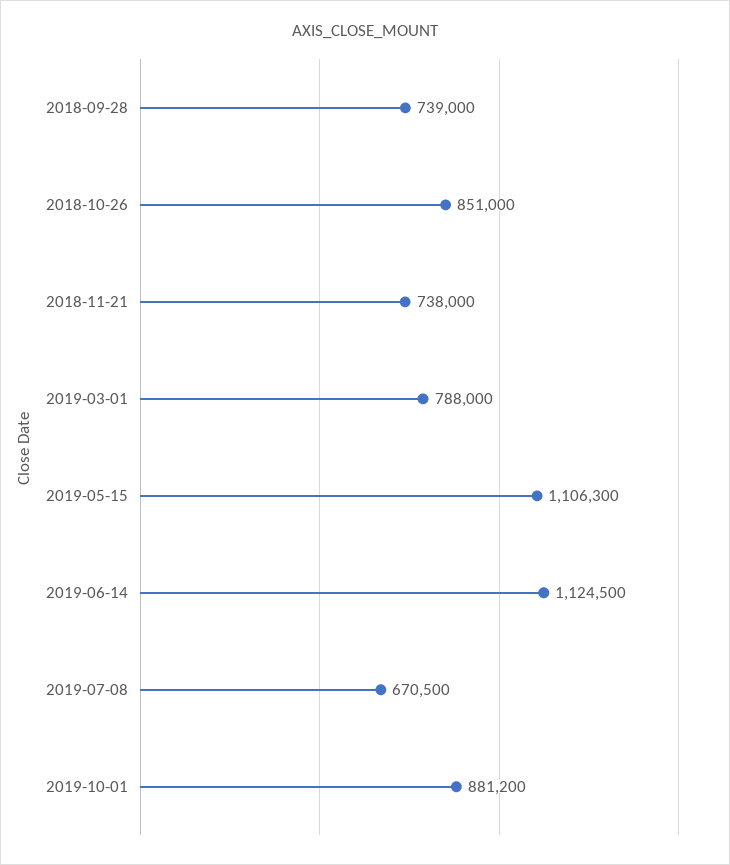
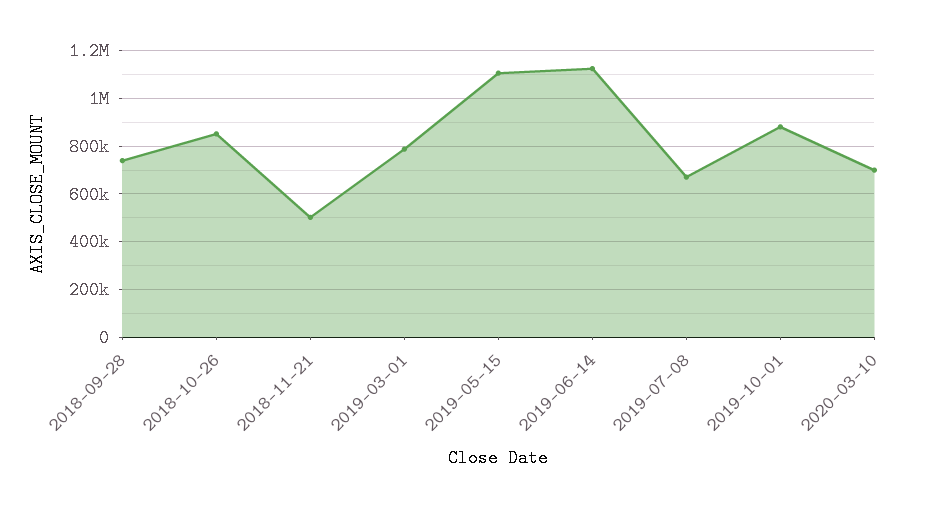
2018-11-21: 738000 -> 500000
2020-03-10: none -> 700000

